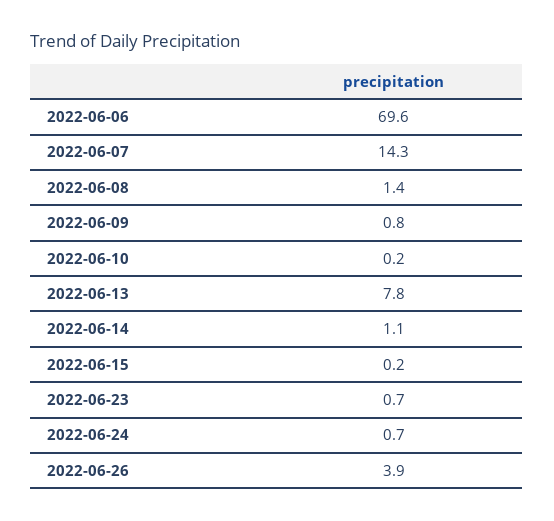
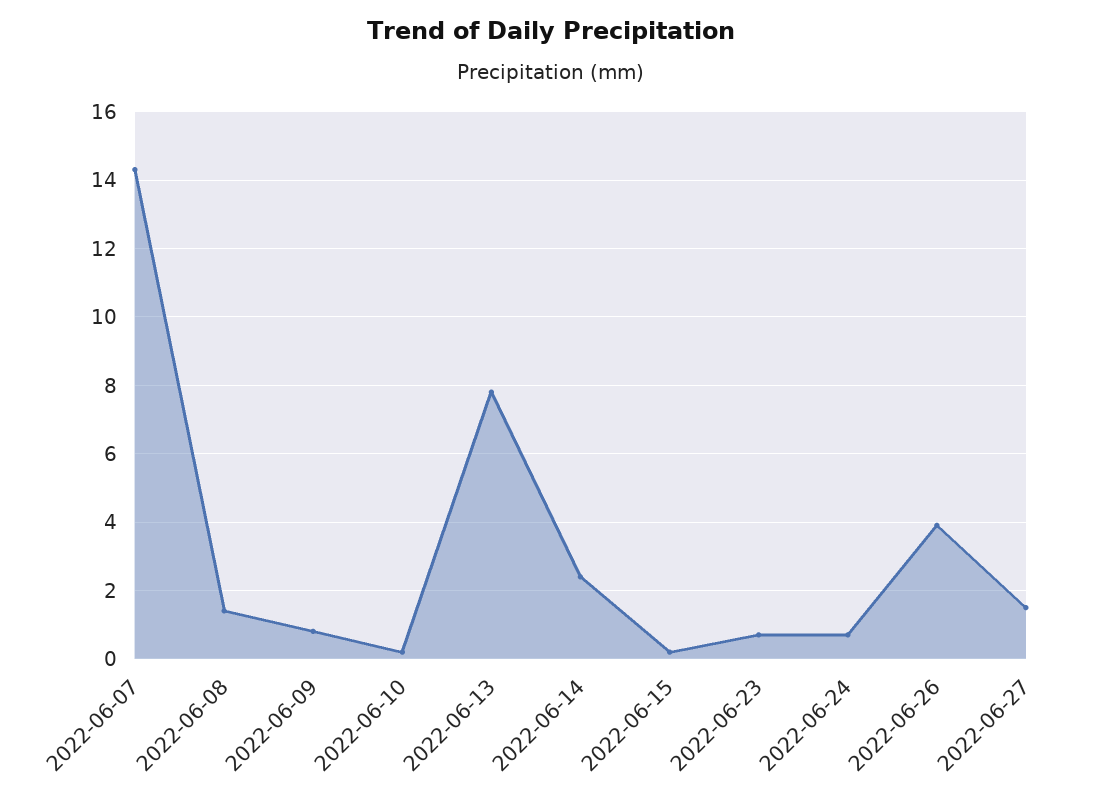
2022-06-06: 69.6 -> none
2022-06-14: 1.1 -> 2.5
2022-06-27: none -> 1.5

